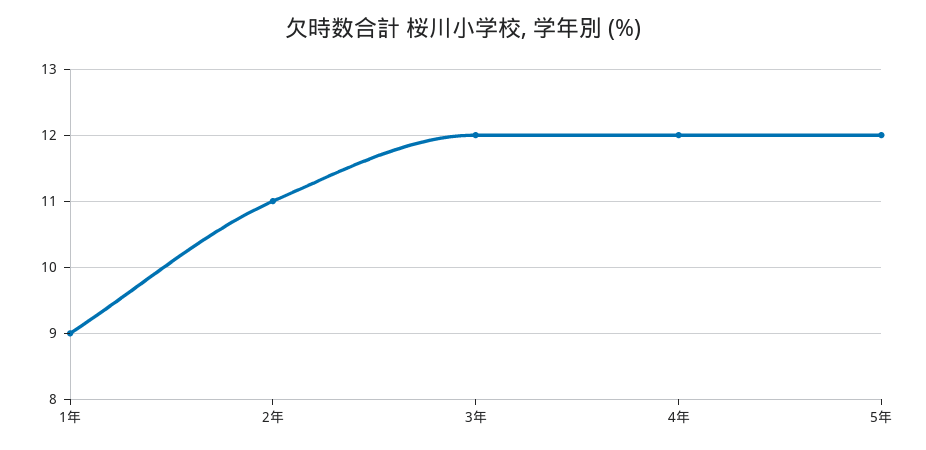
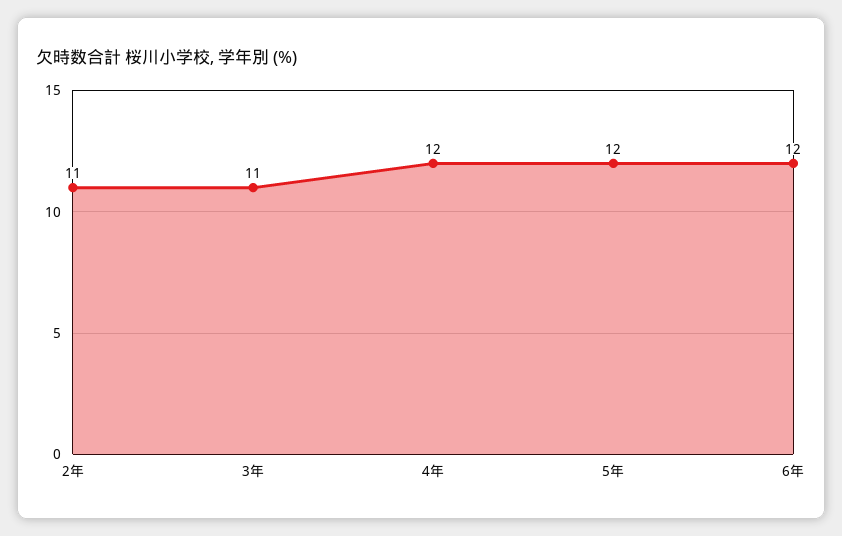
1年: 9 -> none
3年: 12 -> 11
6年: none -> 12

